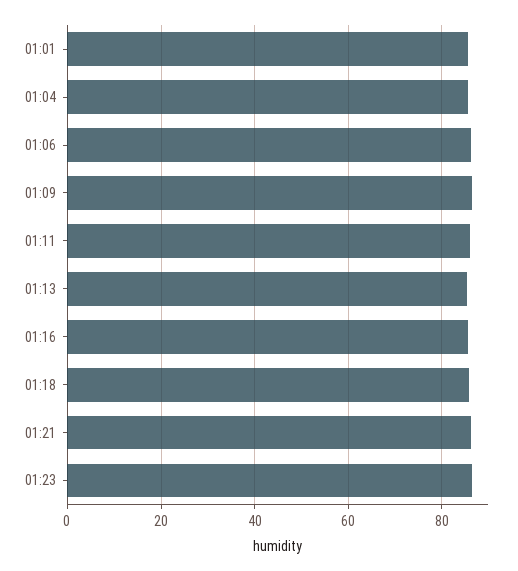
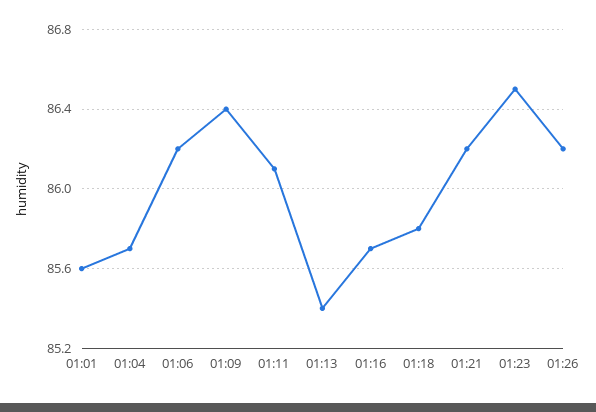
01:26: none -> 86.2

